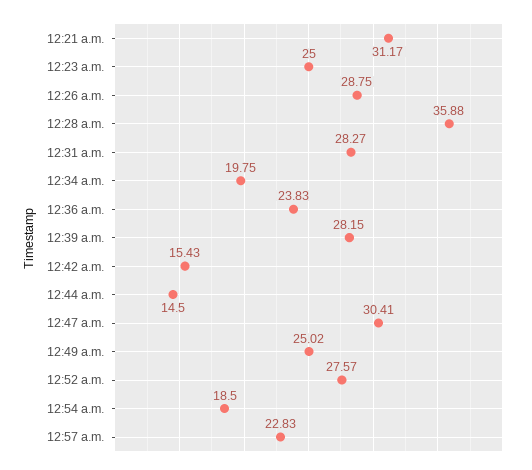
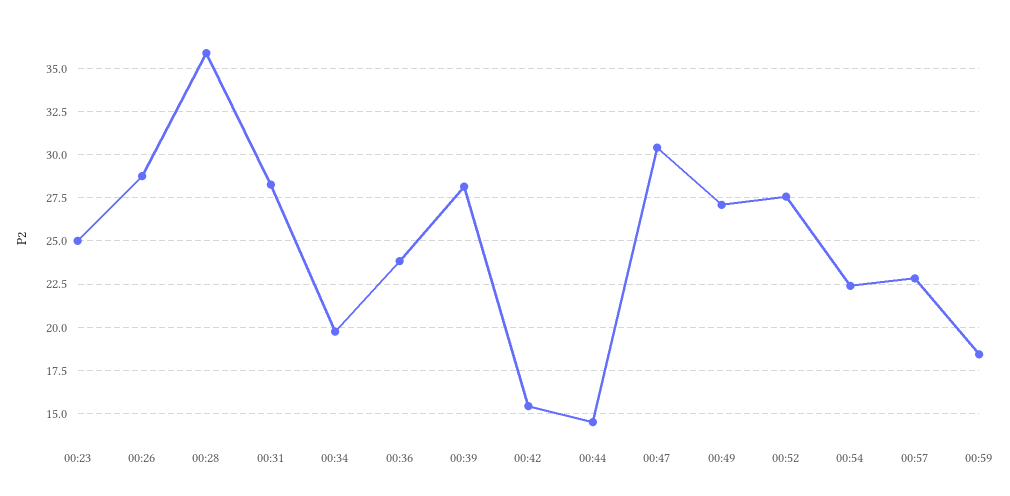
12:21 a.m.: 31.17 -> none
12:49 a.m.: 25.02 -> 27
12:54 a.m.: 18.5 -> 22.5
00:59: none -> 18.5

